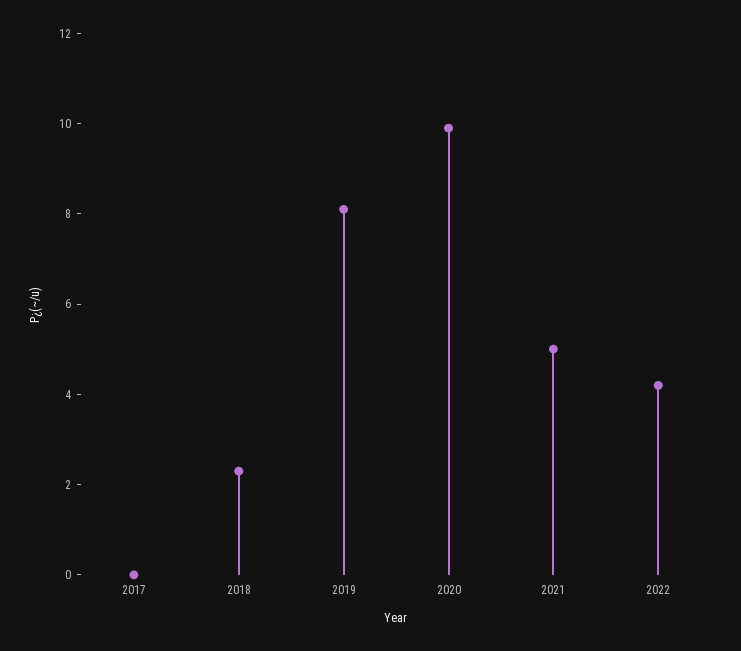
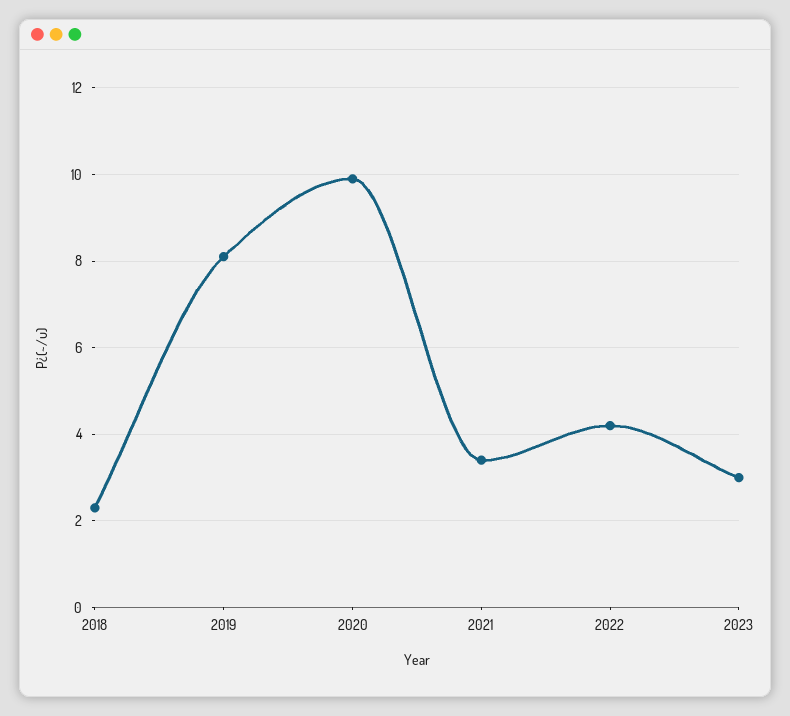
2017: 0 -> none
2021: 5 -> 3.5
2023: none -> 3

